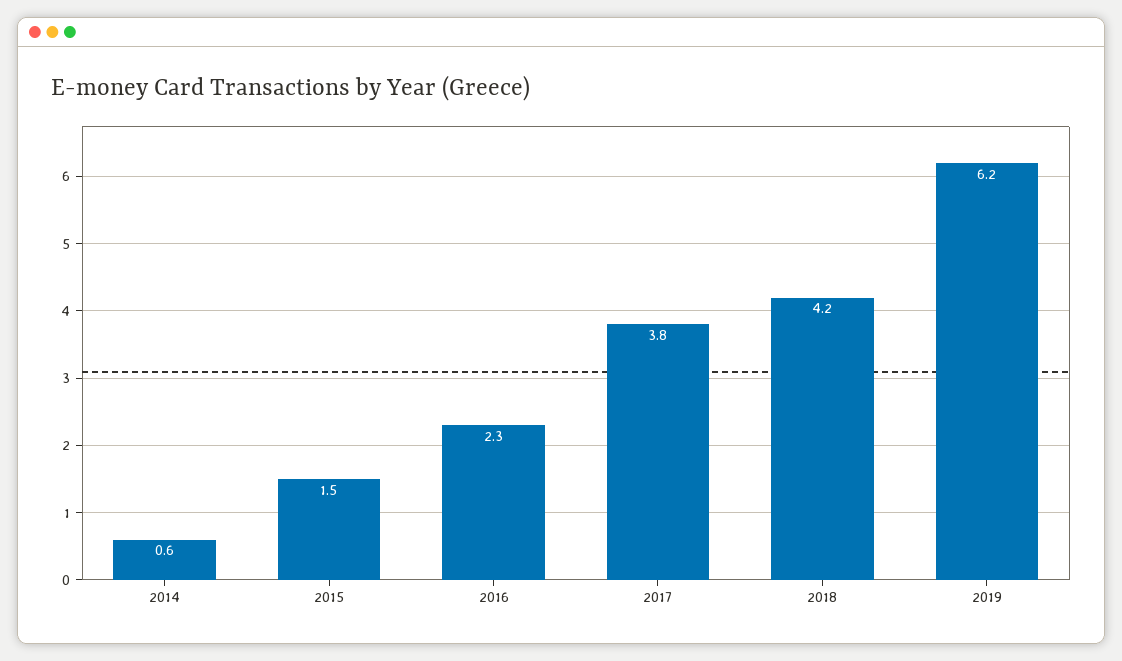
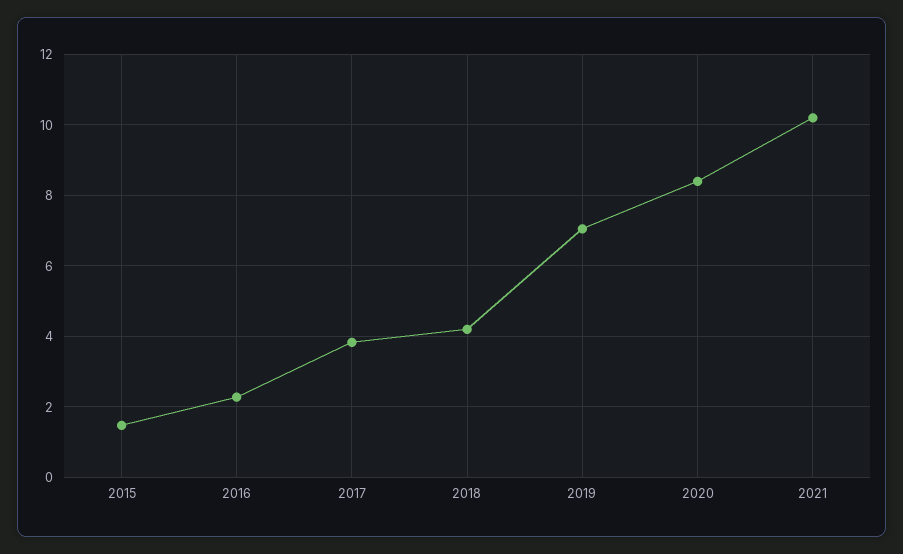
2014: 0.6 -> none
2019: 6.2 -> 7
2020: none -> 8.4
2021: none -> 10.2

